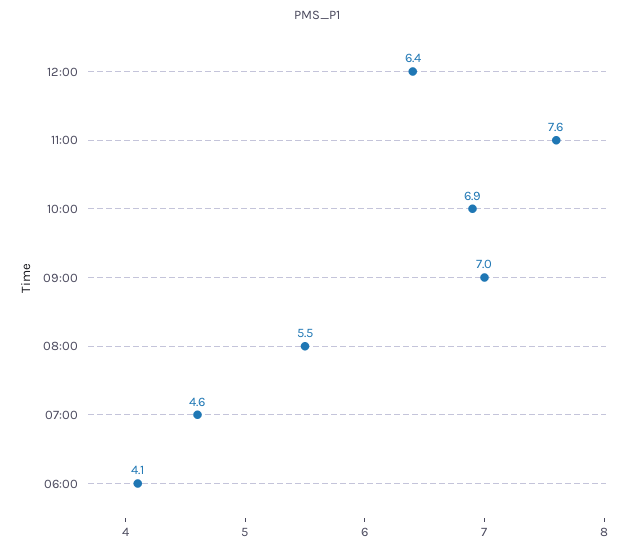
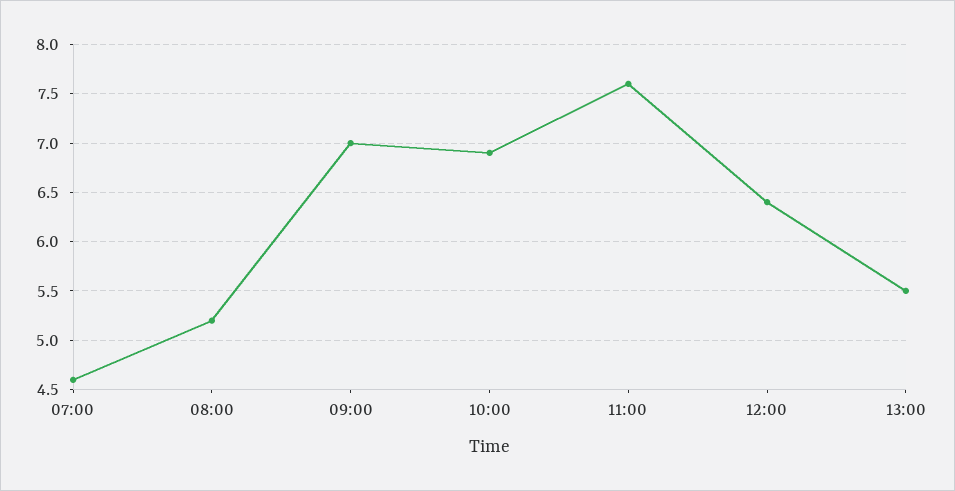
08:00: 5.5 -> 5.2
06:00: 4.1 -> none
13:00: none -> 5.5

